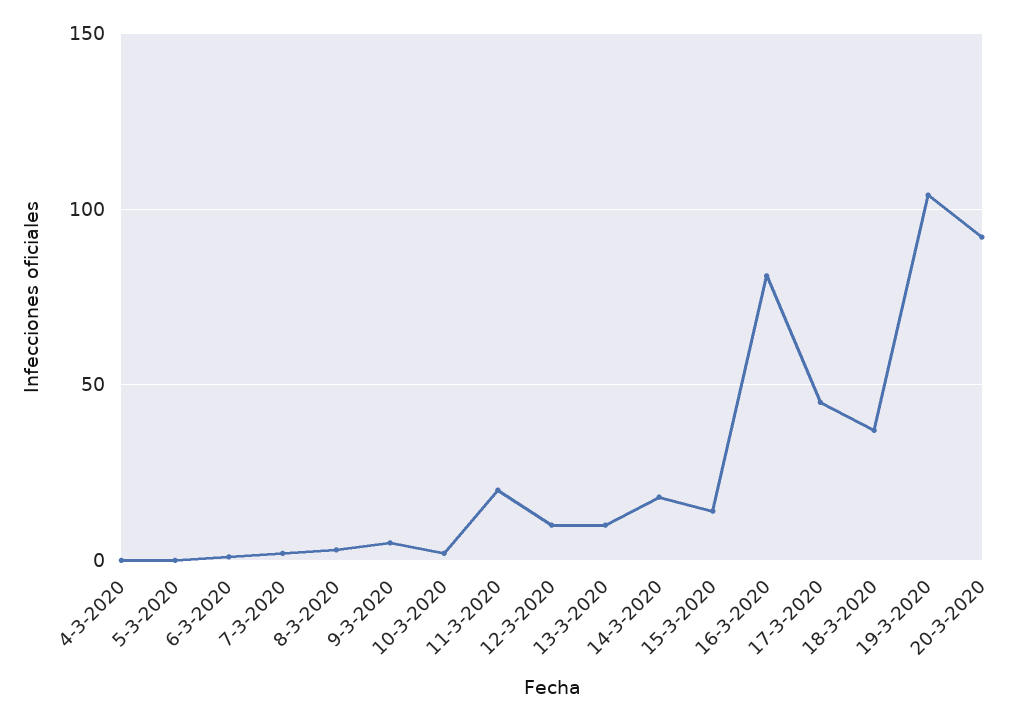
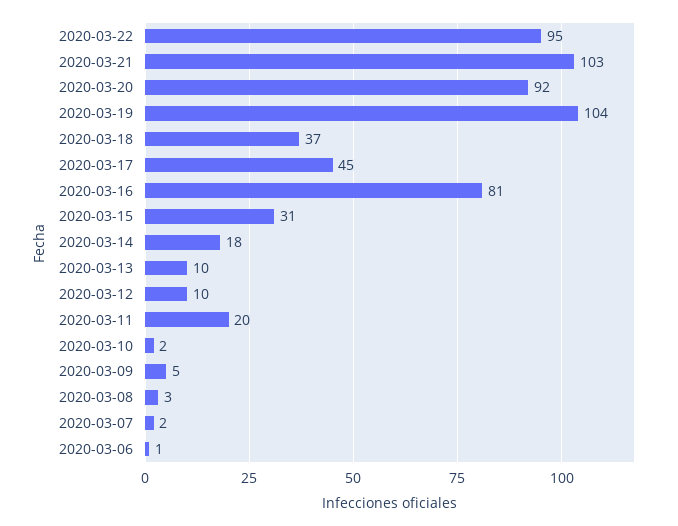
4-3-2020: 0 -> none
5-3-2020: 0 -> none
15-3-2020: 15 -> 31
2020-03-22: none -> 95
2020-03-21: none -> 103

